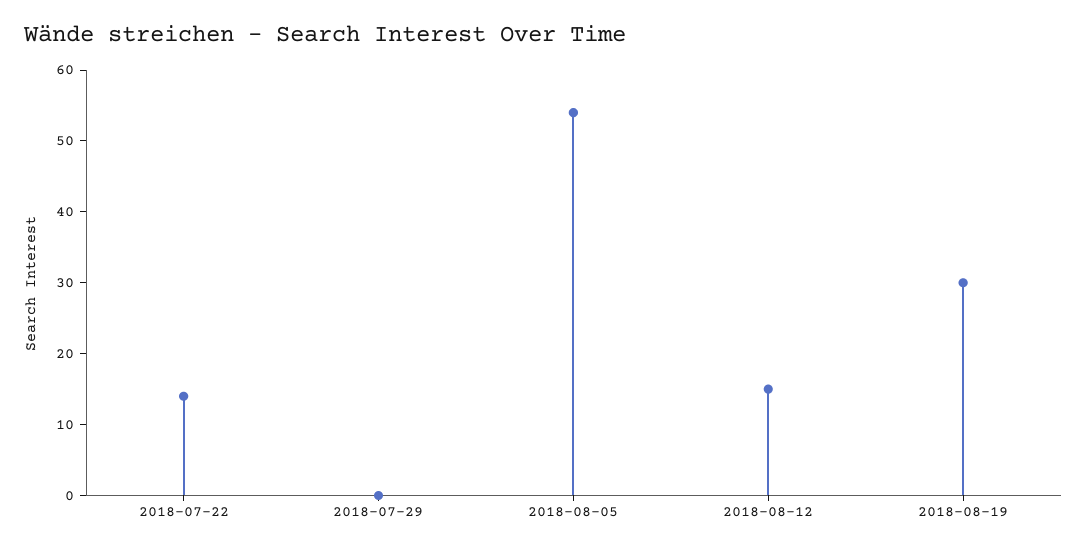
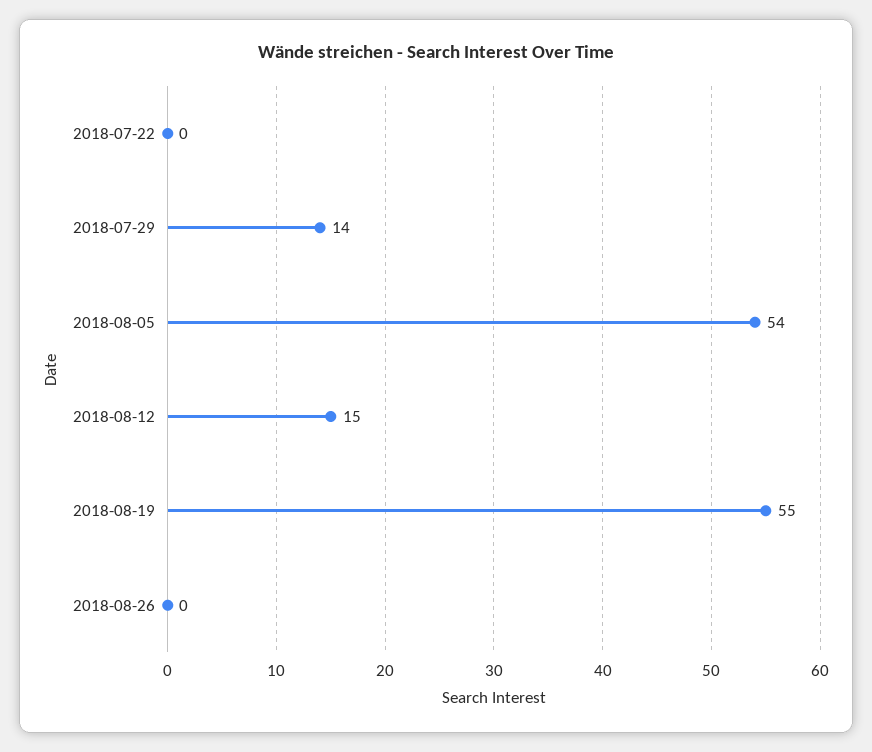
2018-07-22: 15 -> 0
2018-07-29: 0 -> 14
2018-08-19: 30 -> 55
2018-08-26: none -> 0

